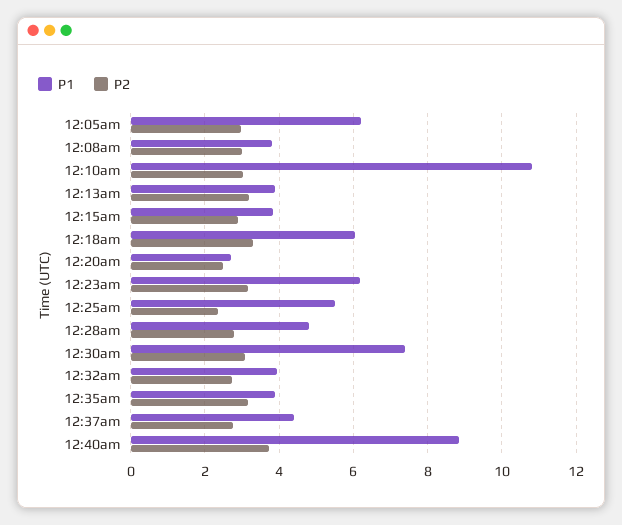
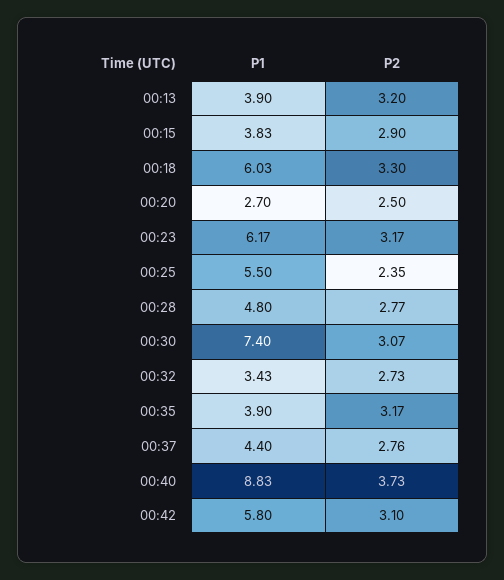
P1, 12:05am: 6.2 -> none
P2, 12:05am: 3 -> none
P1, 12:08am: 3.8 -> none
P2, 12:08am: 3 -> none
P1, 12:10am: 10.8 -> none
P2, 12:10am: 3 -> none
P1, 12:32am: 4 -> 3.43
P1, 00:42: none -> 5.8
P2, 00:42: none -> 3.1

